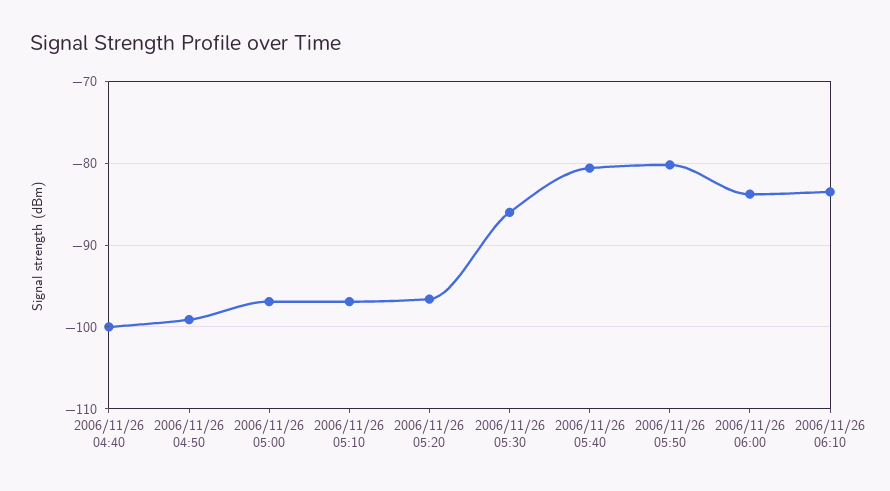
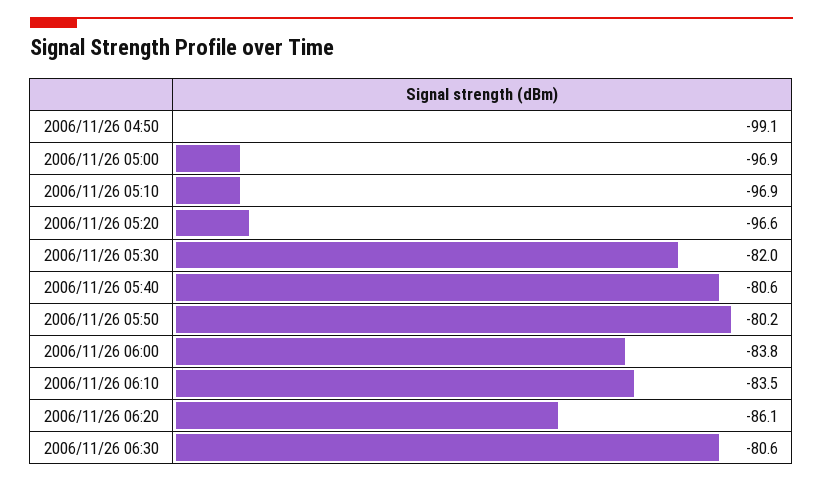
2006/11/26 04:40: -100 -> none
2006/11/26 05:30: -86 -> -82
2006/11/26 06:20: none -> -86.1
2006/11/26 06:30: none -> -80.6

